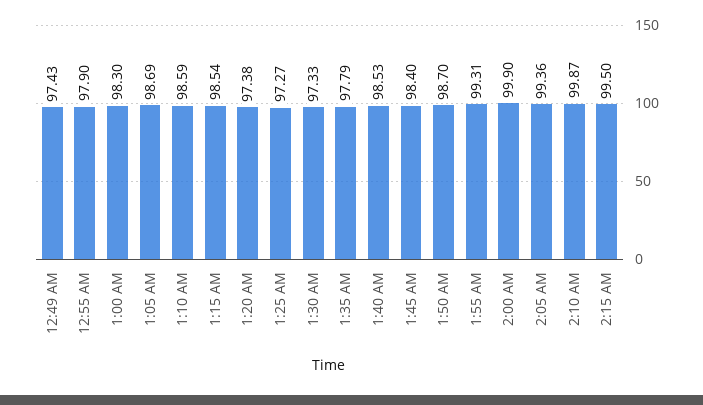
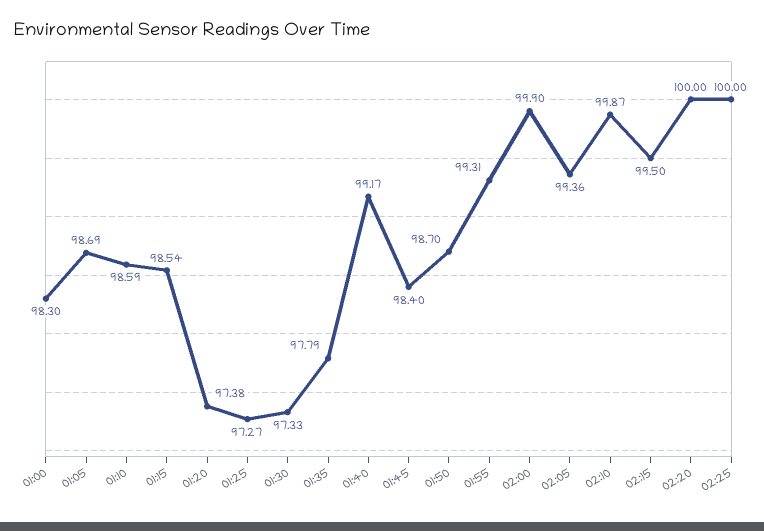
12:49 AM: 97.43 -> none
12:55 AM: 97.9 -> none
1:40 AM: 98.53 -> 99.17
02:20: none -> 100
02:25: none -> 100

